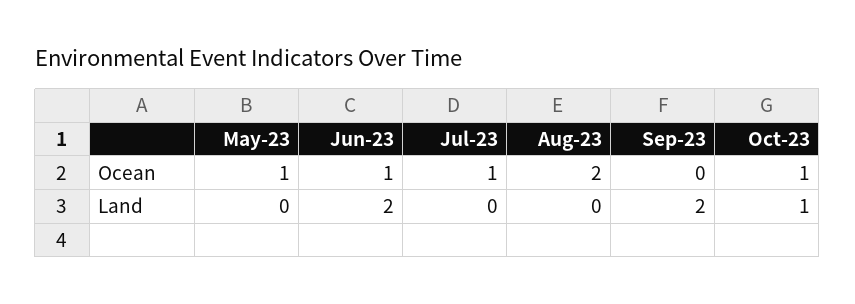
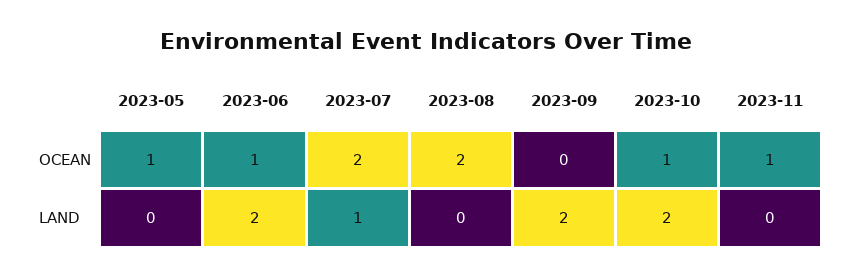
Jul-23, Ocean: 1 -> 2
Jul-23, Land: 0 -> 1
Oct-23, Land: 1 -> 2
2023-11, Ocean: none -> 1
2023-11, Land: none -> 0

